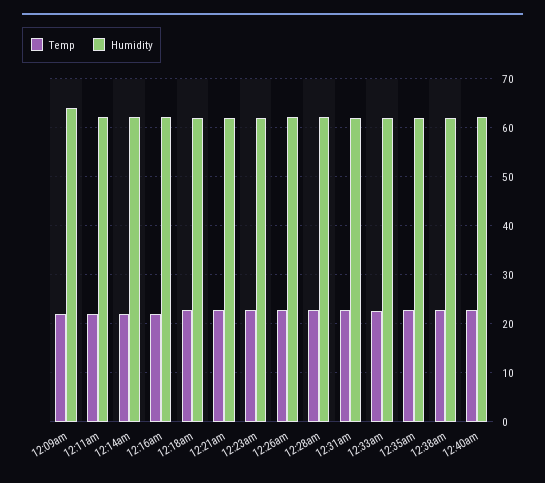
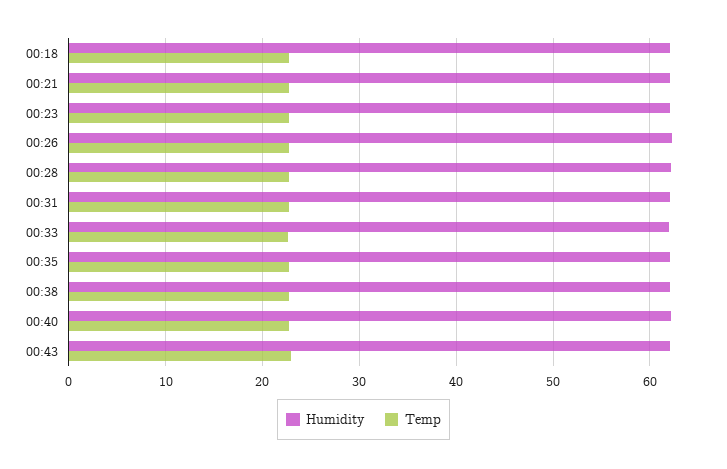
Temp, 12:09am: 22 -> none
Humidity, 12:09am: 64 -> none
Temp, 12:11am: 22 -> none
Humidity, 12:11am: 62 -> none
Temp, 12:14am: 22 -> none
Humidity, 12:14am: 62 -> none
Temp, 12:16am: 22 -> none
Humidity, 12:16am: 62 -> none
Humidity, 00:43: none -> 62
Temp, 00:43: none -> 23

